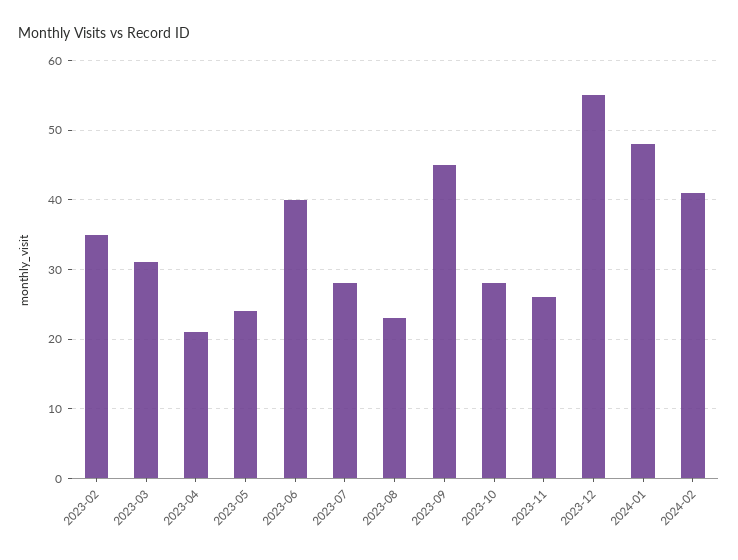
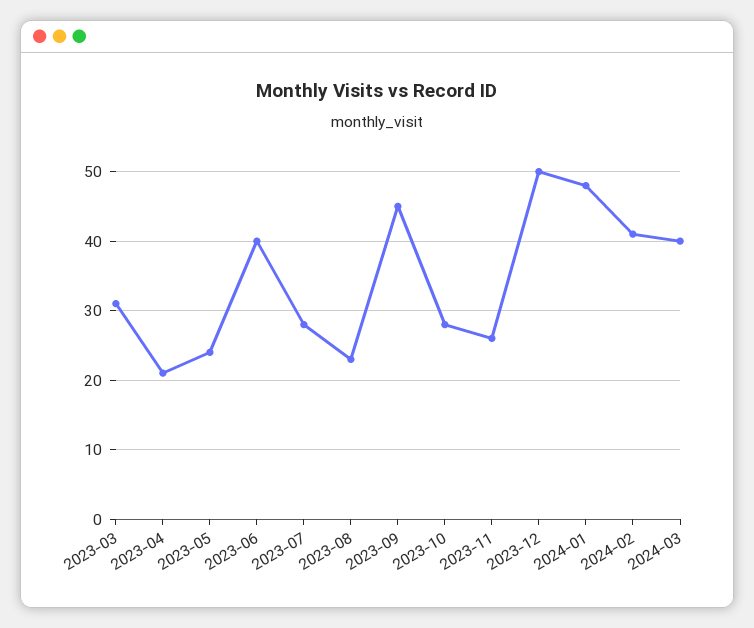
2023-02: 35 -> none
2023-12: 55 -> 50
2024-03: none -> 40

